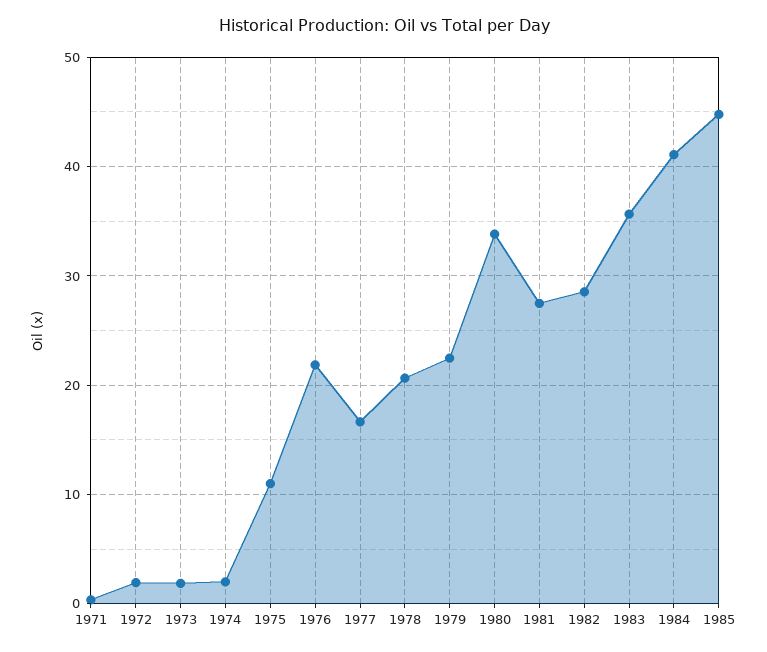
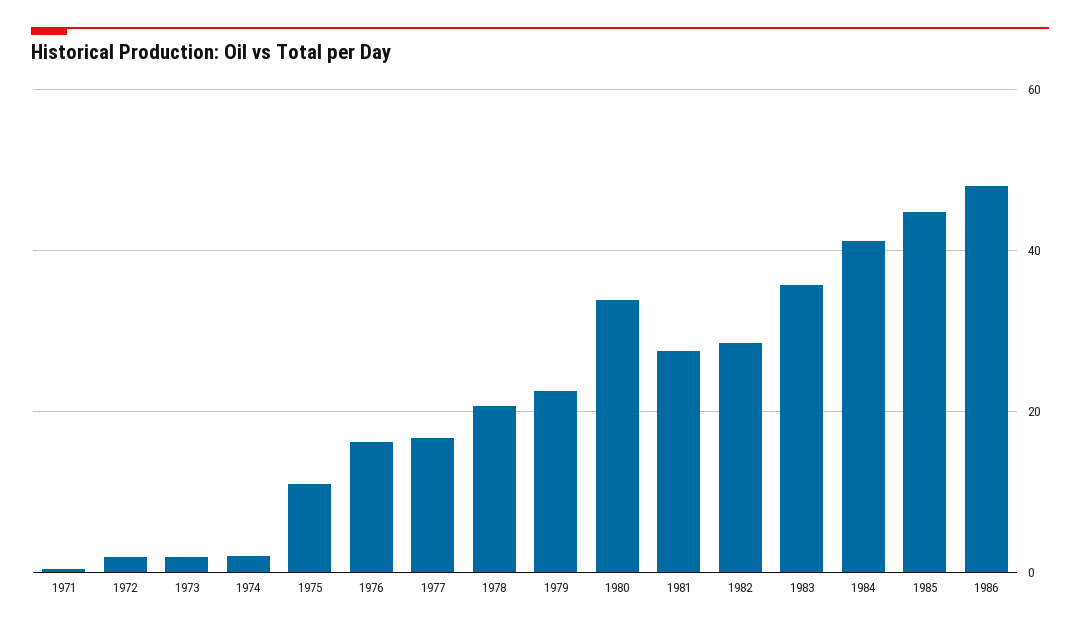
1976: 22 -> 16
1986: none -> 48

